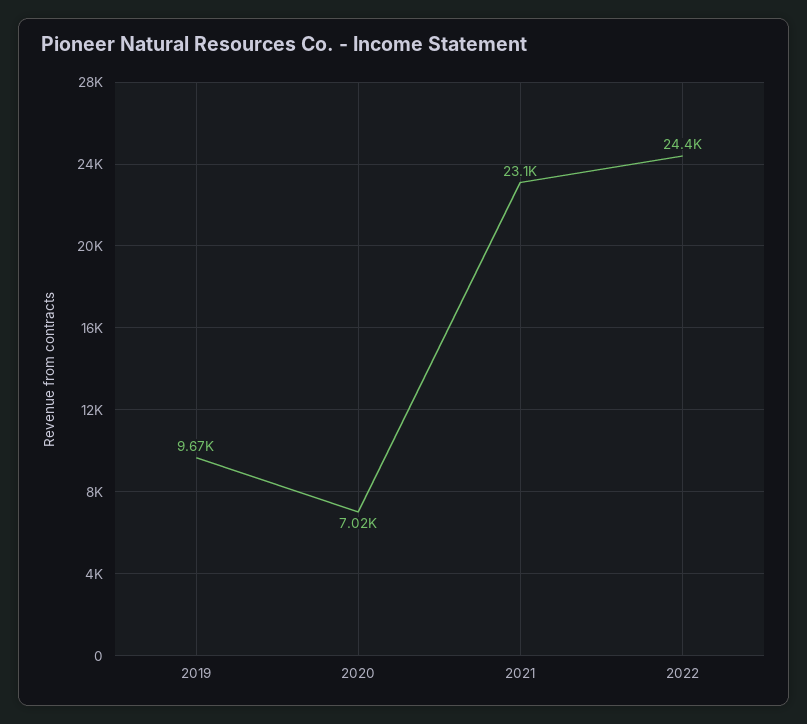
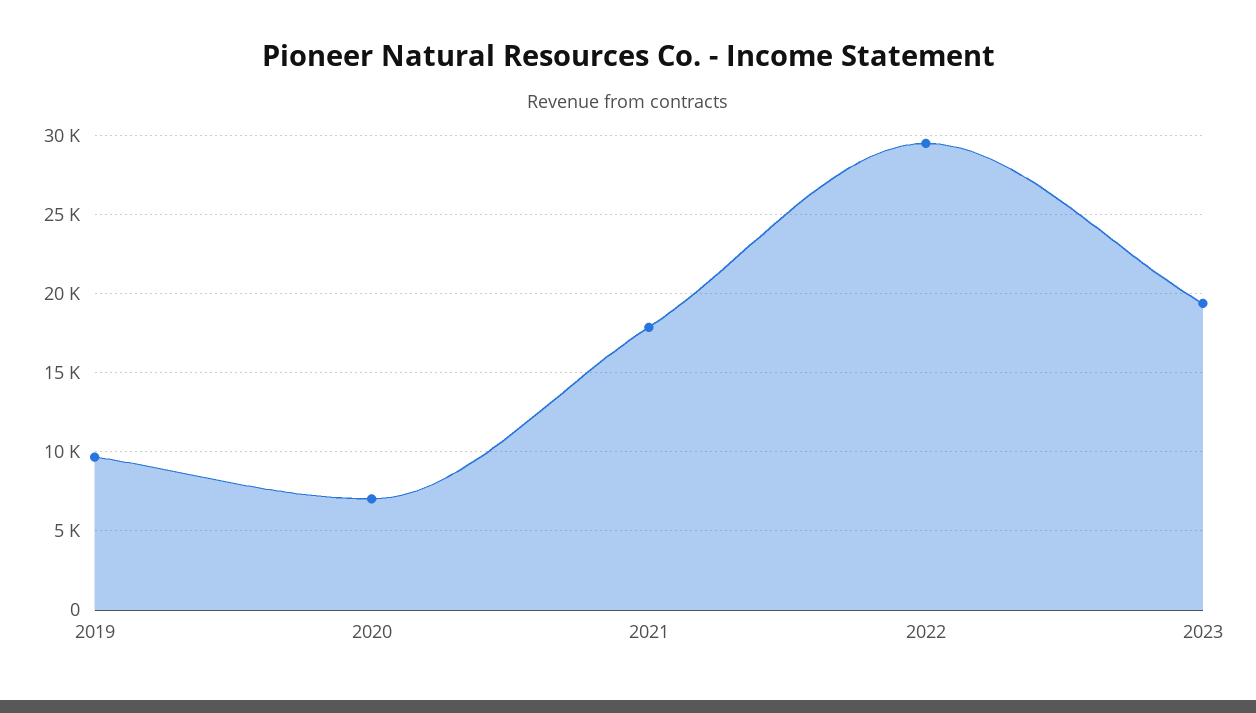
2021: 23100 -> 18000
2022: 24400 -> 29500
2023: none -> 19500

